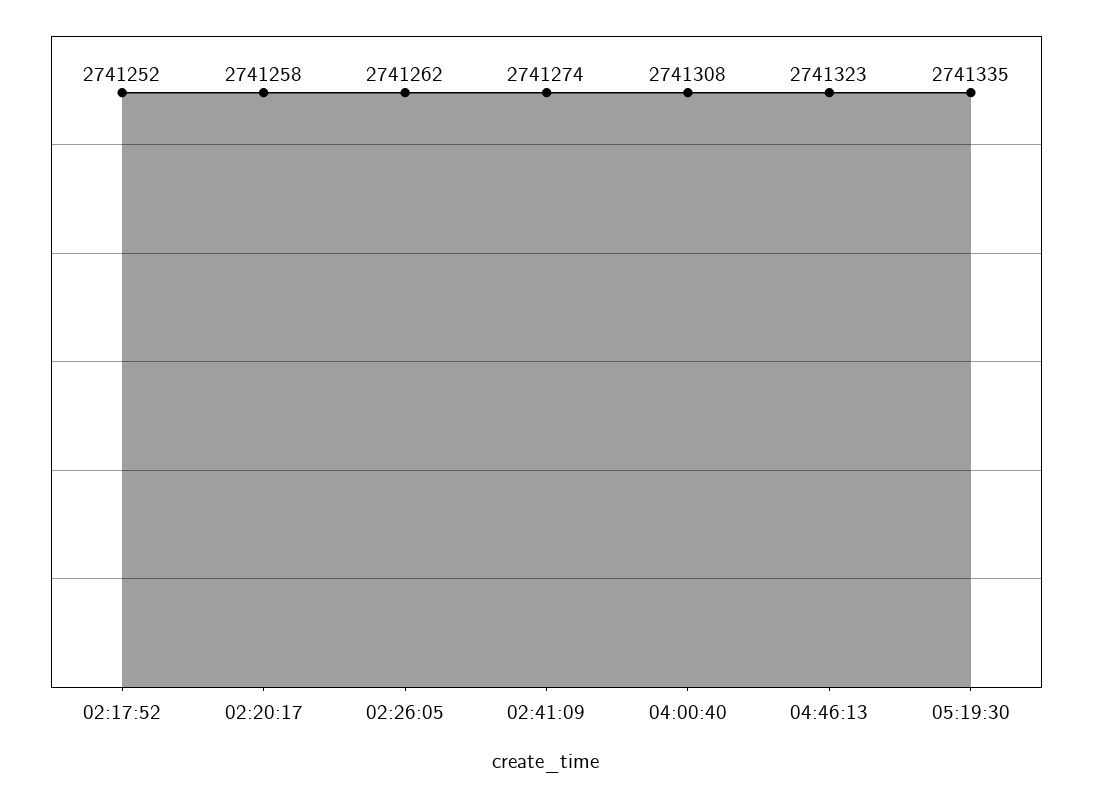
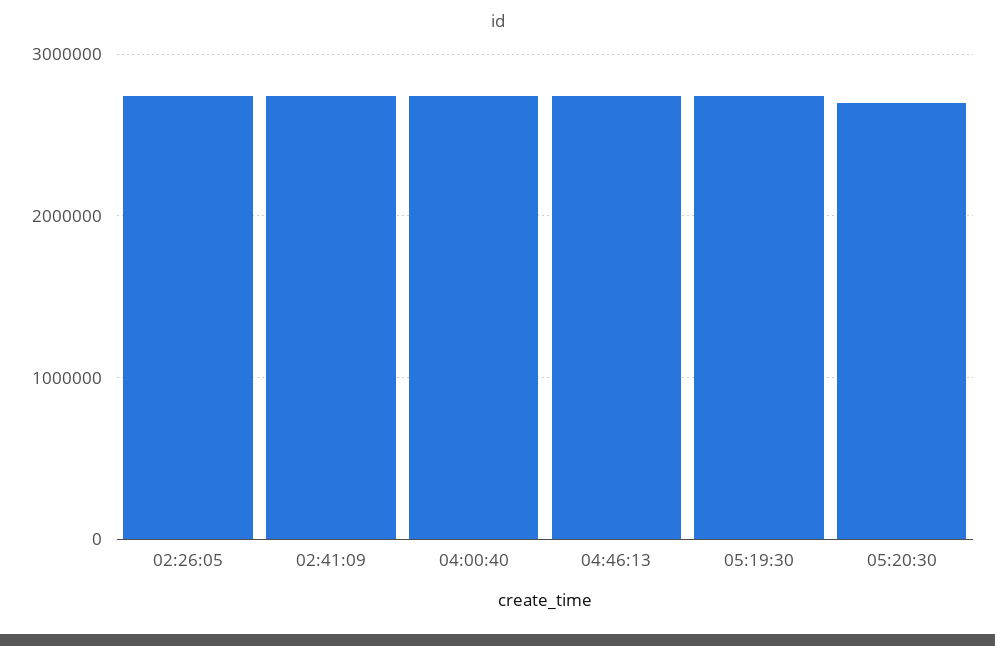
02:17:52: 2741252 -> none
02:20:17: 2741258 -> none
05:20:30: none -> 2700000

